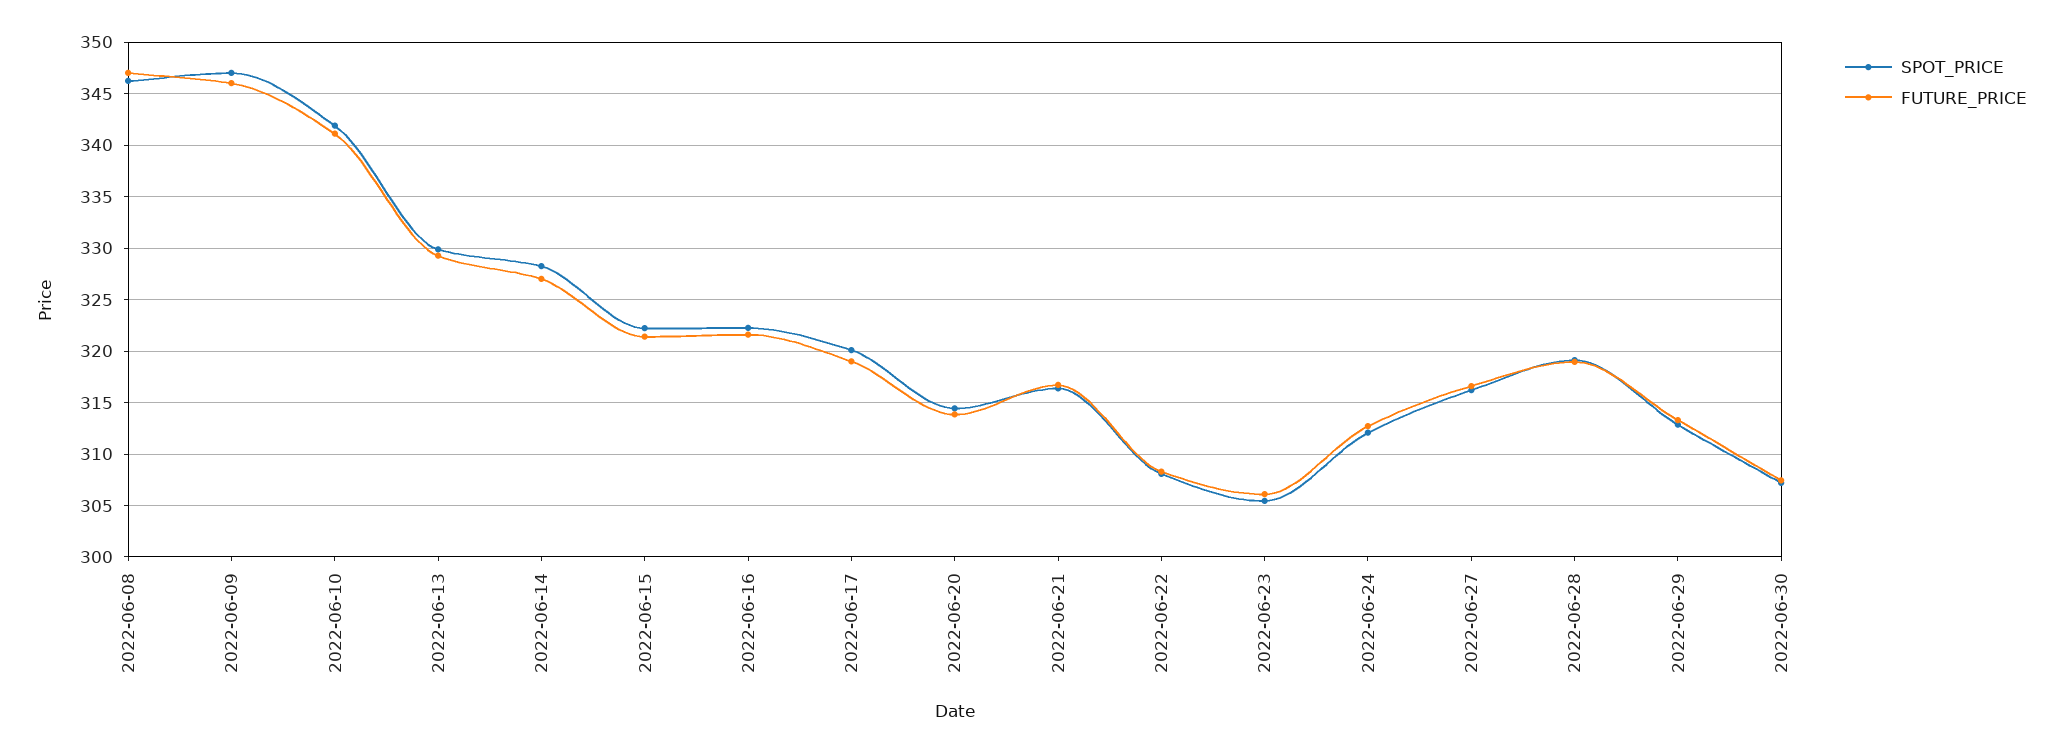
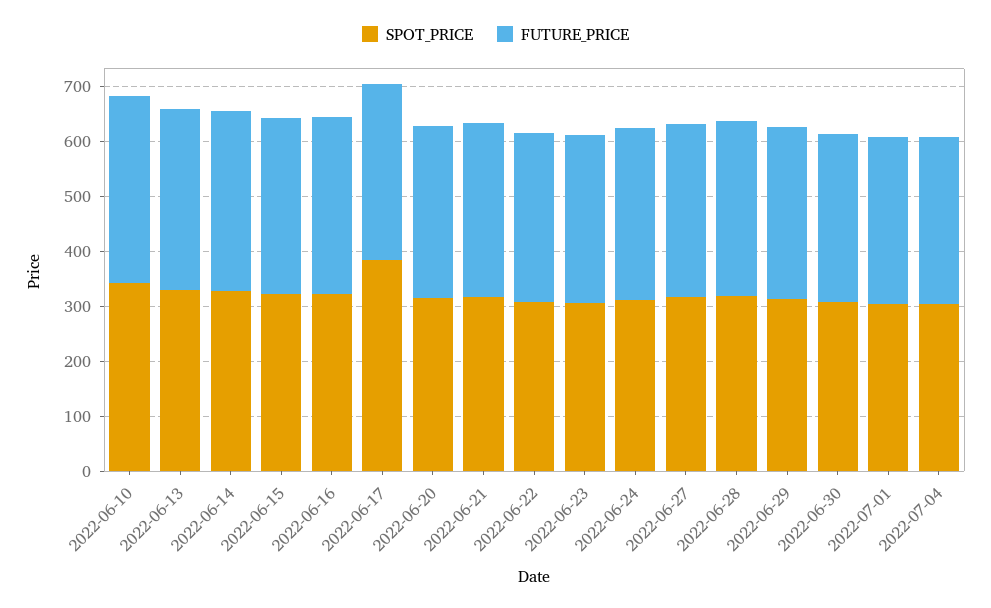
SPOT_PRICE, 2022-06-08: 346 -> none
FUTURE_PRICE, 2022-06-08: 347 -> none
SPOT_PRICE, 2022-06-09: 347 -> none
FUTURE_PRICE, 2022-06-09: 346 -> none
SPOT_PRICE, 2022-06-17: 320 -> 380
SPOT_PRICE, 2022-07-01: none -> 300
FUTURE_PRICE, 2022-07-01: none -> 300
SPOT_PRICE, 2022-07-04: none -> 300
FUTURE_PRICE, 2022-07-04: none -> 300

